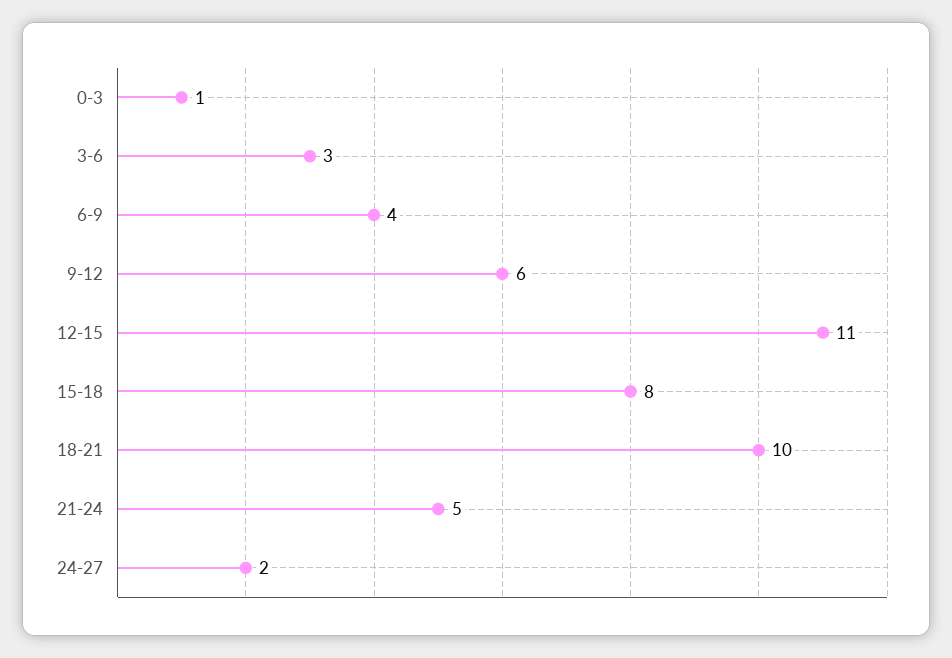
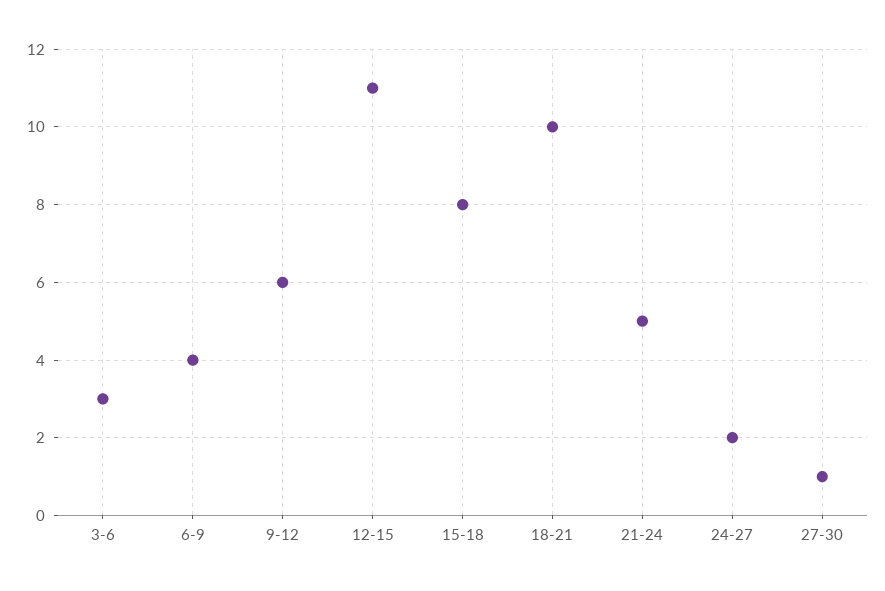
0-3: 1 -> none
27-30: none -> 1

